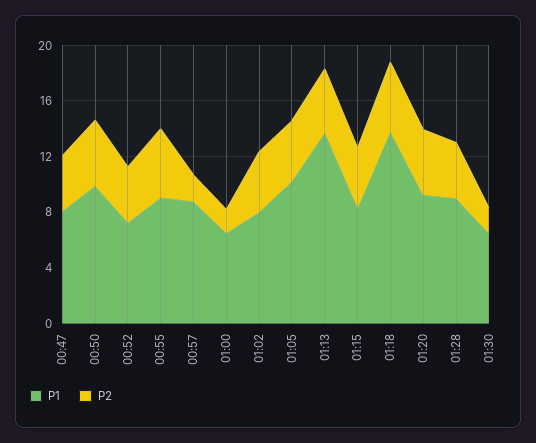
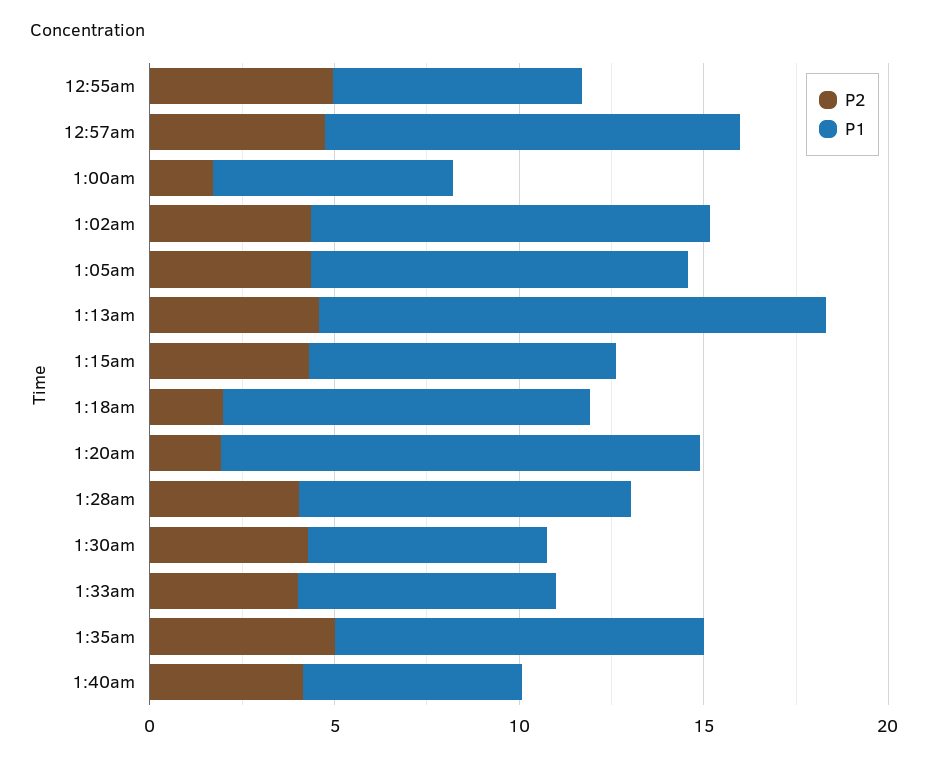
P1, 00:47: 8 -> none
P2, 00:47: 4 -> none
P1, 00:50: 10 -> none
P2, 00:50: 5 -> none
P1, 00:52: 7 -> none
P2, 00:52: 4 -> none
P1, 00:55: 9 -> 7
P1, 00:57: 9 -> 11
P2, 00:57: 2 -> 5
P1, 01:02: 8 -> 11
P1, 01:18: 14 -> 10
P2, 01:18: 5 -> 2
P1, 01:20: 9 -> 13
P2, 01:20: 5 -> 2
P2, 01:30: 2 -> 4
P2, 1:33am: none -> 4
P1, 1:33am: none -> 7
P2, 1:35am: none -> 5
P1, 1:35am: none -> 10
P2, 1:40am: none -> 4
P1, 1:40am: none -> 6

